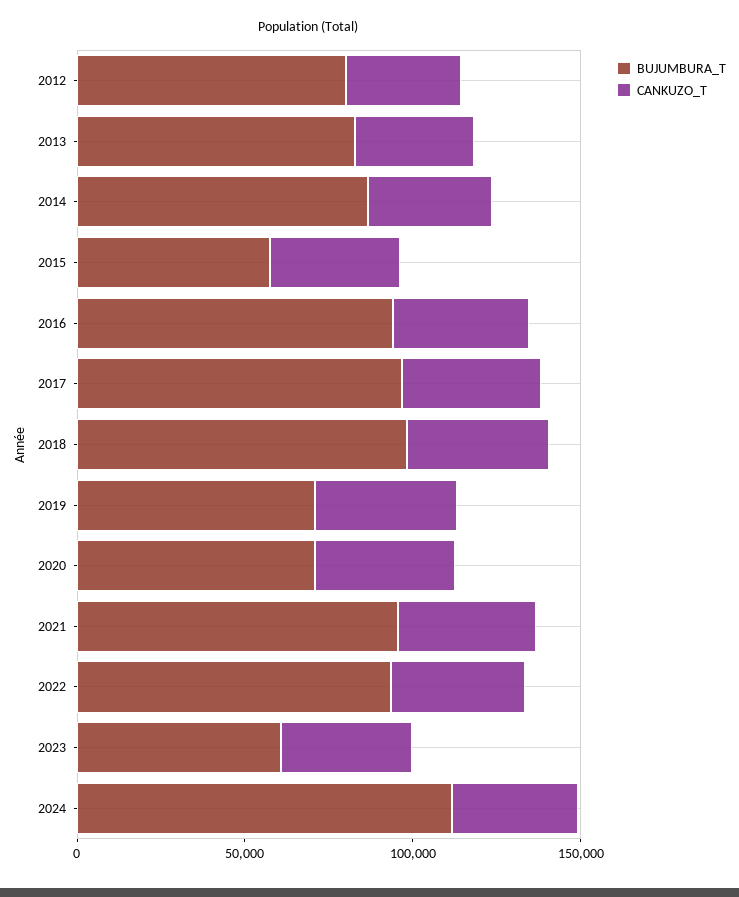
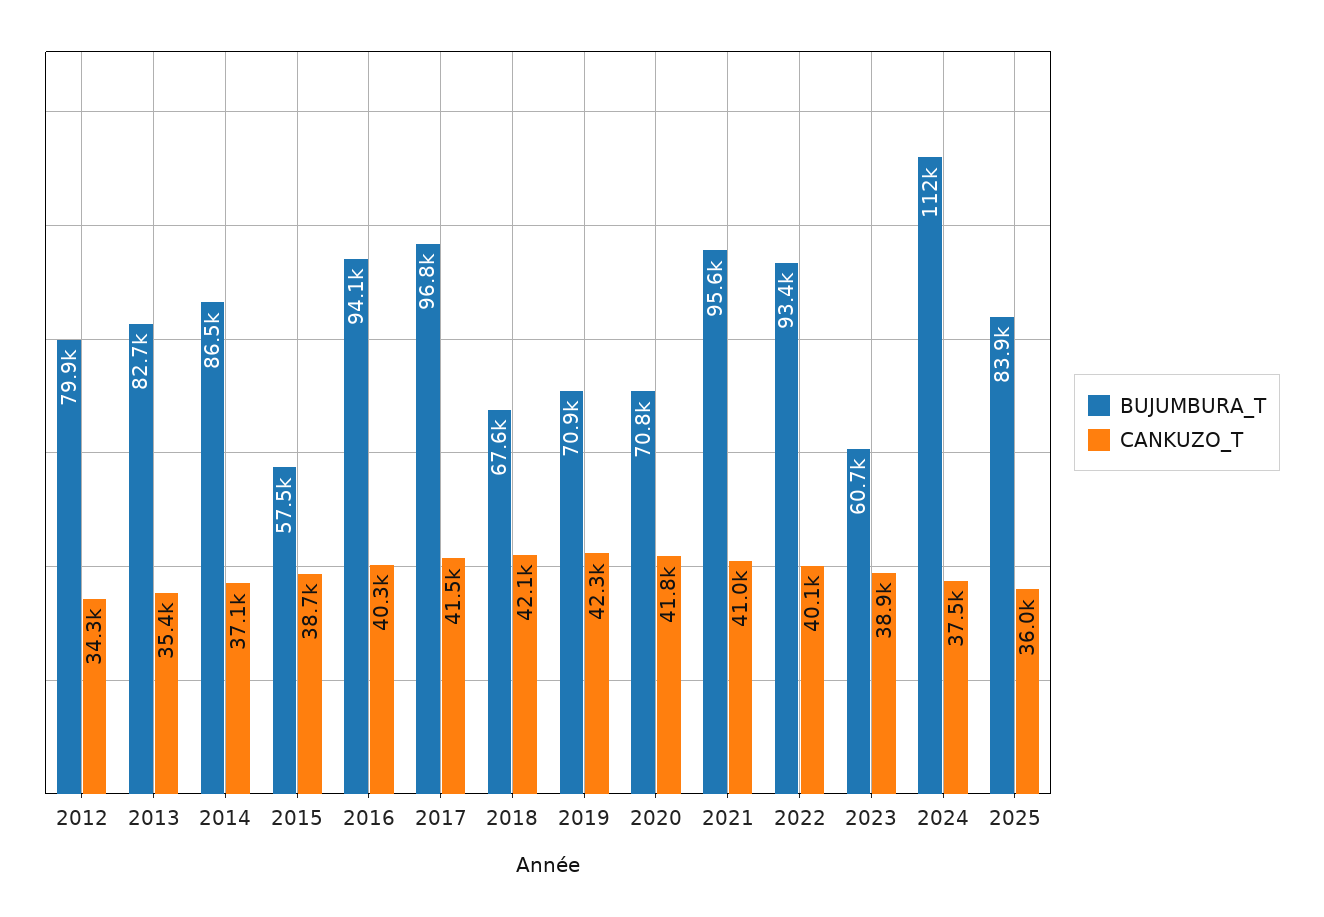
BUJUMBURA_T, 2018: 100000 -> 67600
BUJUMBURA_T, 2025: none -> 83900
CANKUZO_T, 2025: none -> 36000

